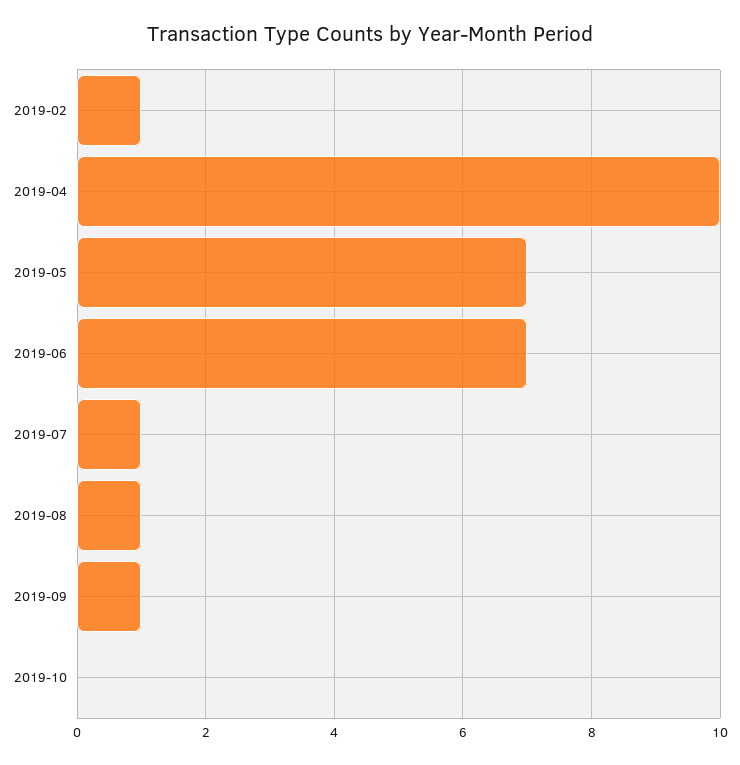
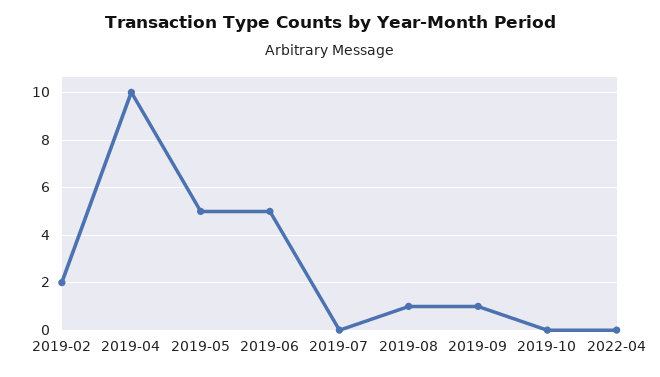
2019-02: 1 -> 2
2019-05: 7 -> 5
2019-06: 7 -> 5
2019-07: 1 -> 0
2022-04: none -> 0

